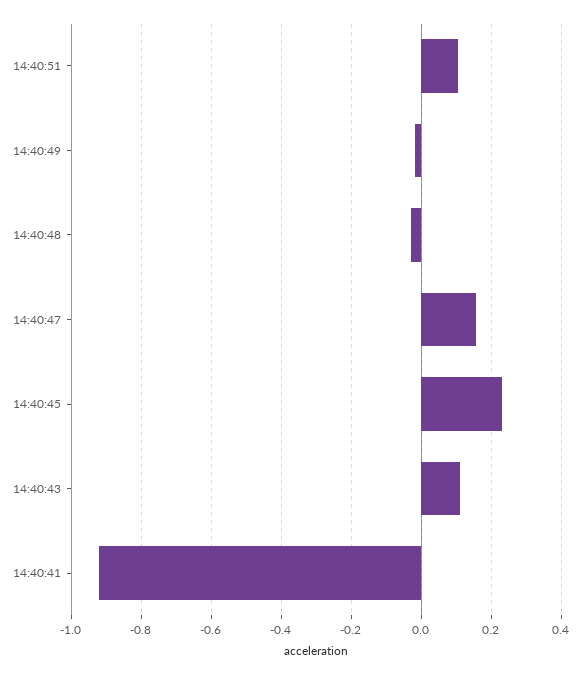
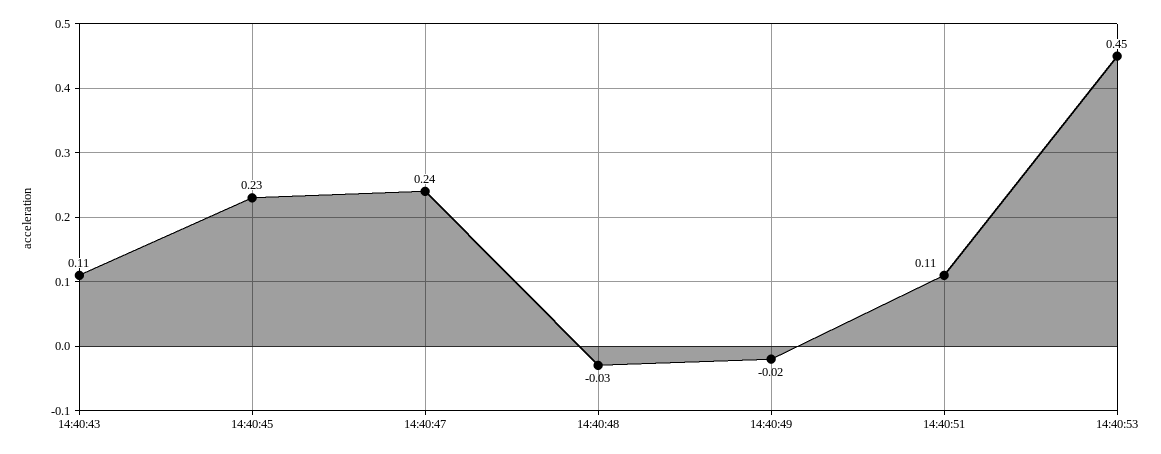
14:40:47: 0.16 -> 0.24
14:40:41: -0.92 -> none
14:40:53: none -> 0.45

